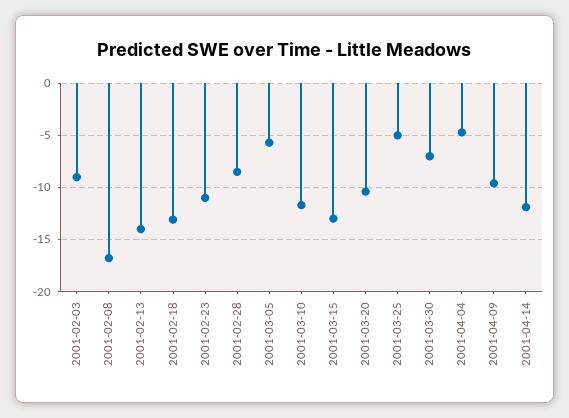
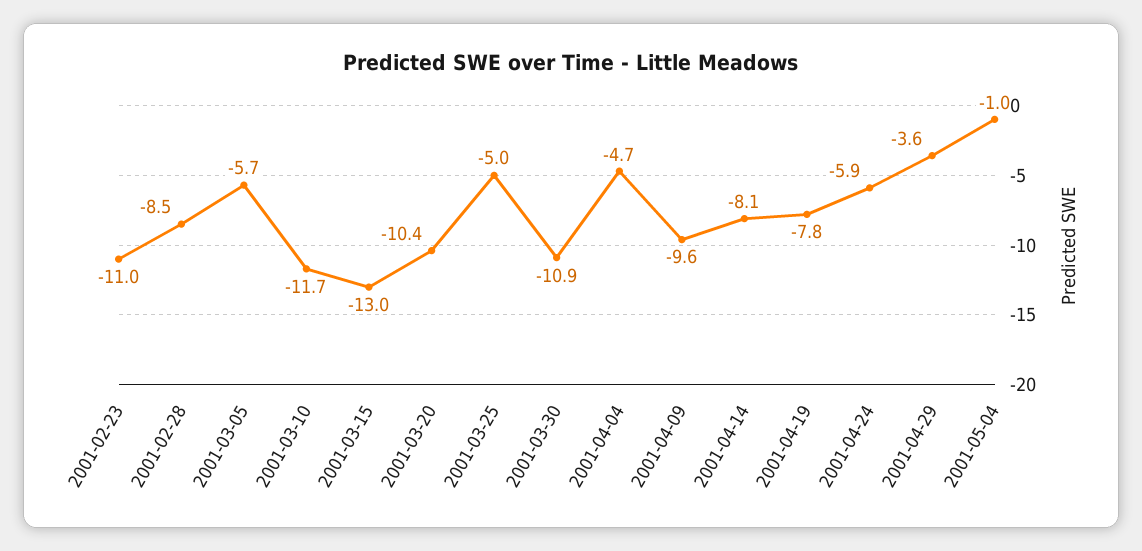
2001-02-03: -9 -> none
2001-02-08: -17 -> none
2001-02-13: -14 -> none
2001-02-18: -13 -> none
2001-03-30: -7 -> -10.9
2001-04-14: -12 -> -8.1
2001-04-19: none -> -7.8
2001-04-24: none -> -5.9
2001-04-29: none -> -3.6
2001-05-04: none -> -1

